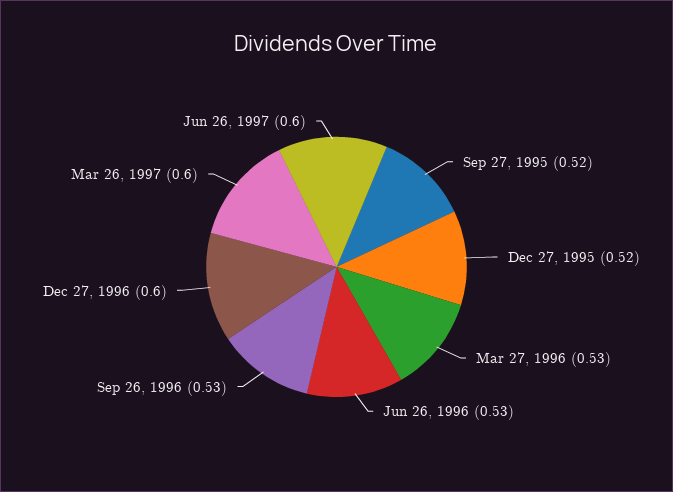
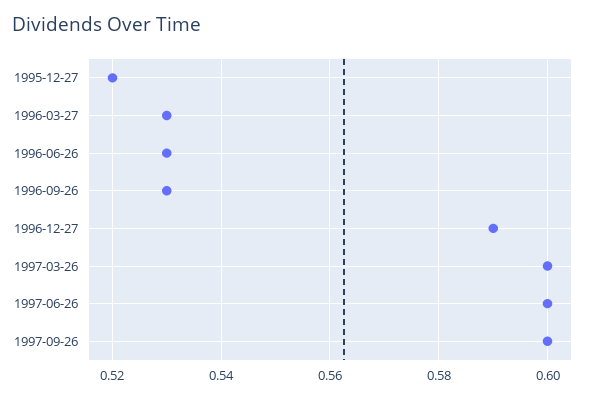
Sep 27, 1995: 0.52 -> none
Dec 27, 1996: 0.6 -> 0.59
1997-09-26: none -> 0.6

